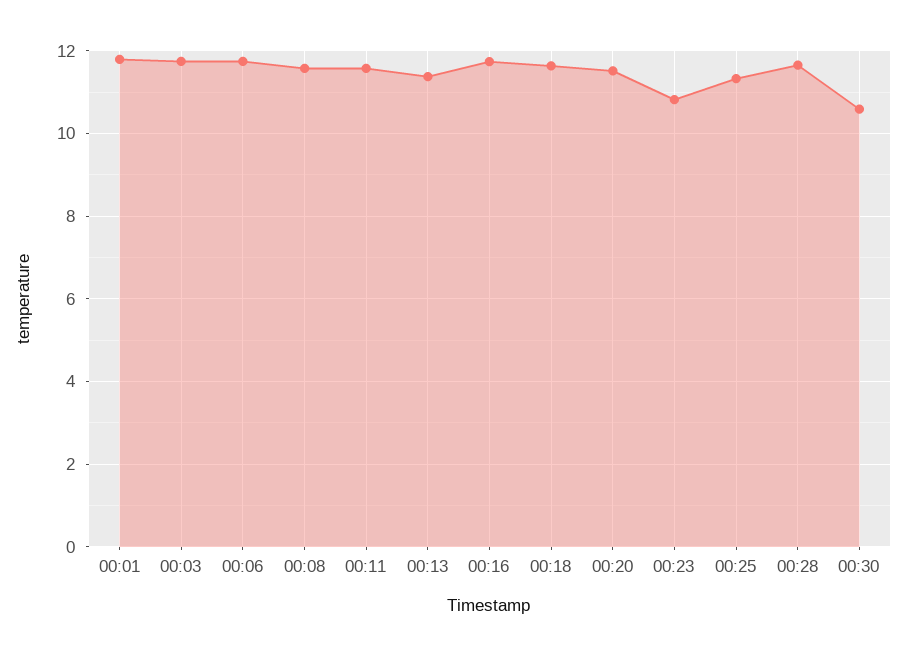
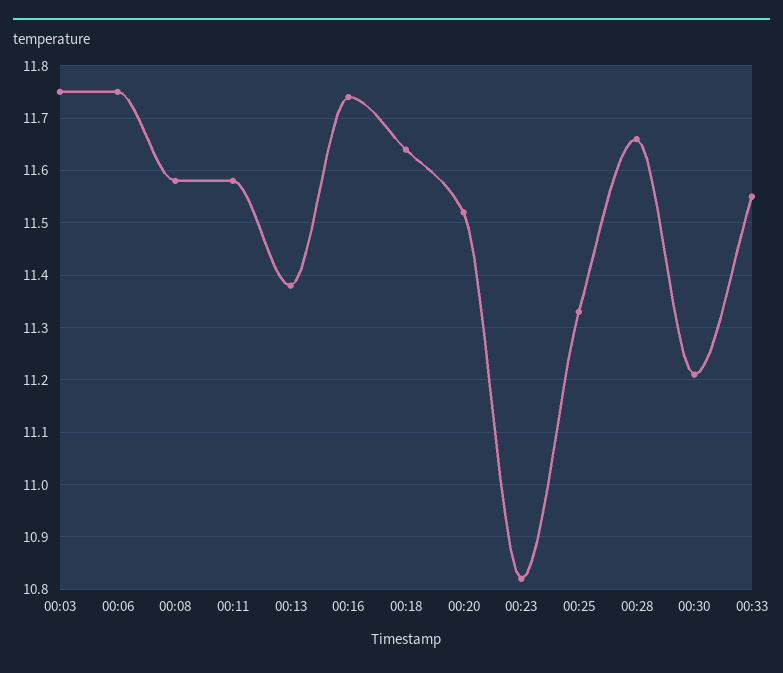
00:01: 11.8 -> none
00:30: 10.6 -> 11.2
00:33: none -> 11.55

